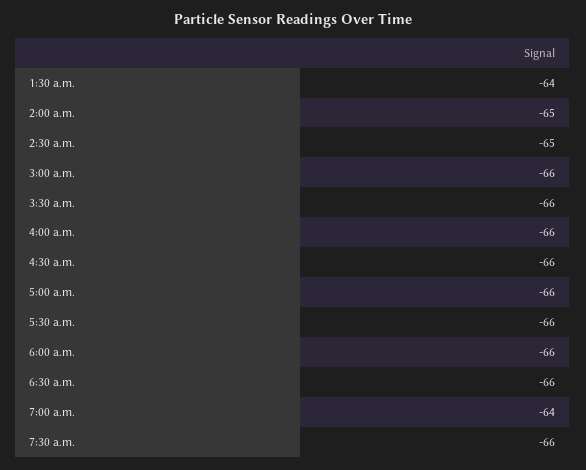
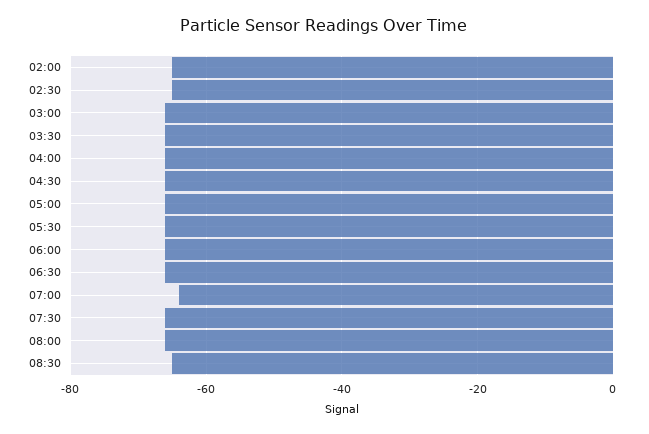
1:30 a.m.: -64 -> none
08:00: none -> -65
08:30: none -> -65

